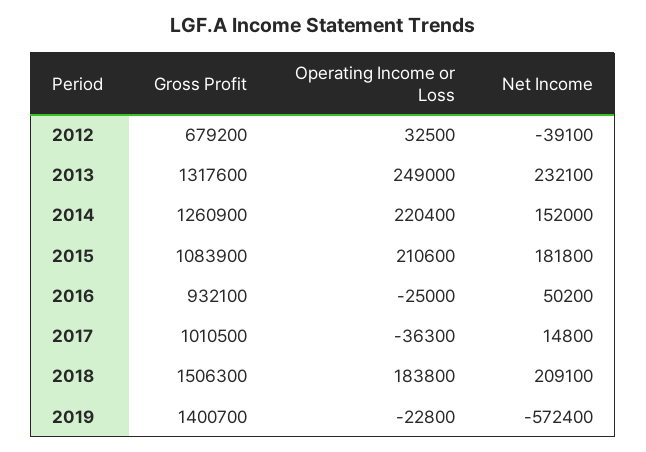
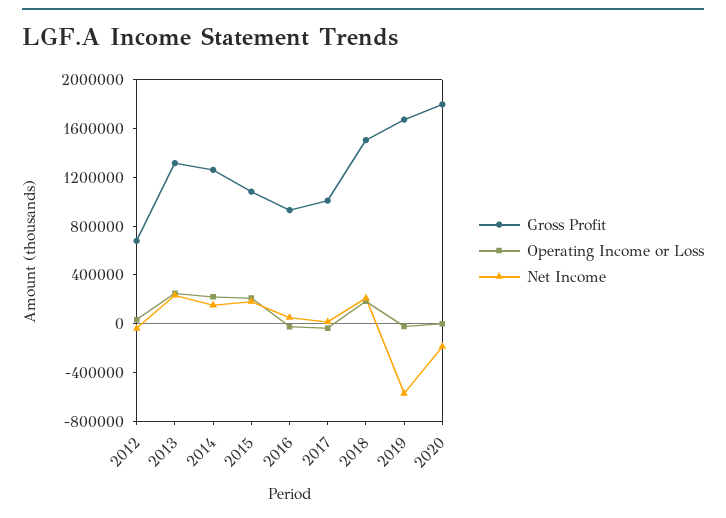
Gross Profit, 2019: 1400700 -> 1700000
Gross Profit, 2020: none -> 1800000
Operating Income or Loss, 2020: none -> 0
Net Income, 2020: none -> -200000

